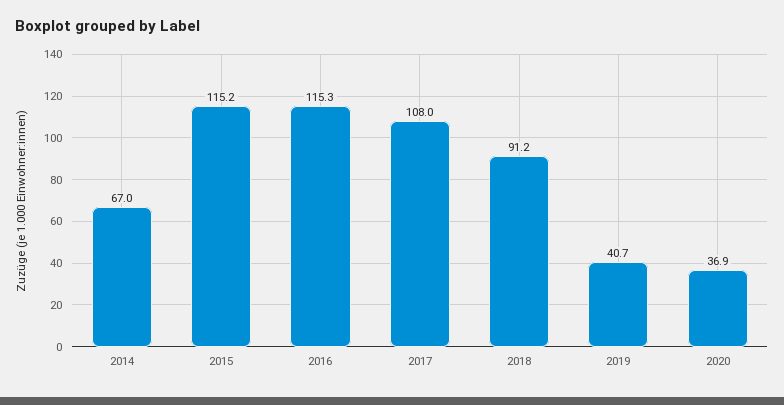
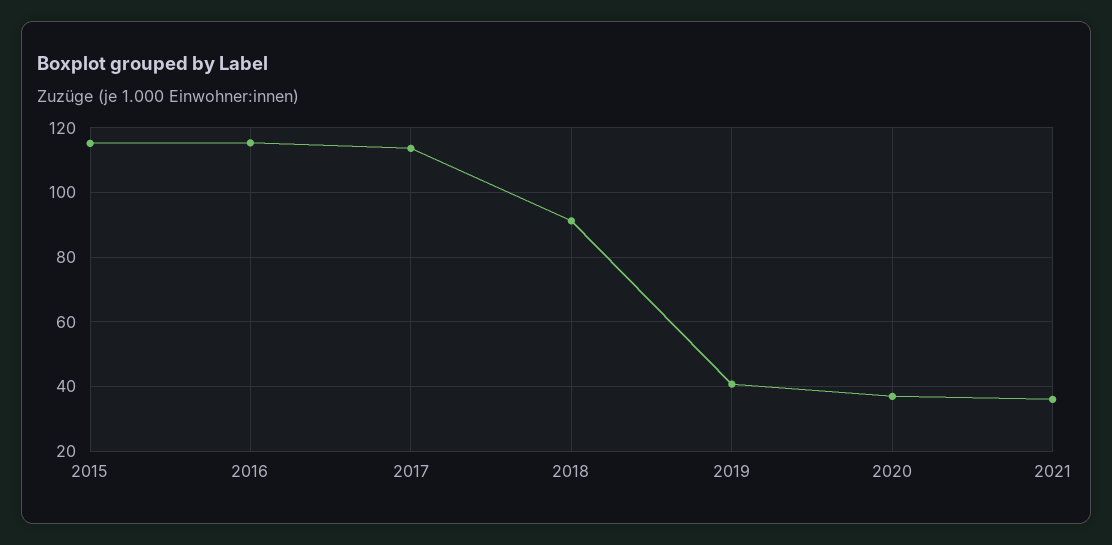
2014: 67 -> none
2017: 108 -> 114
2021: none -> 36

